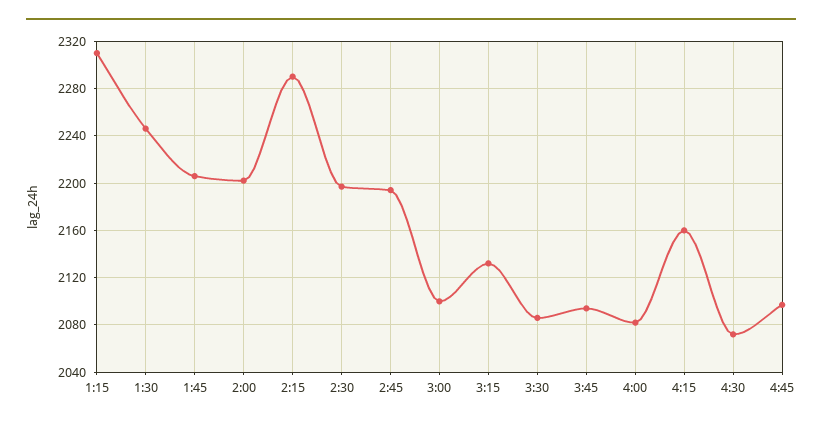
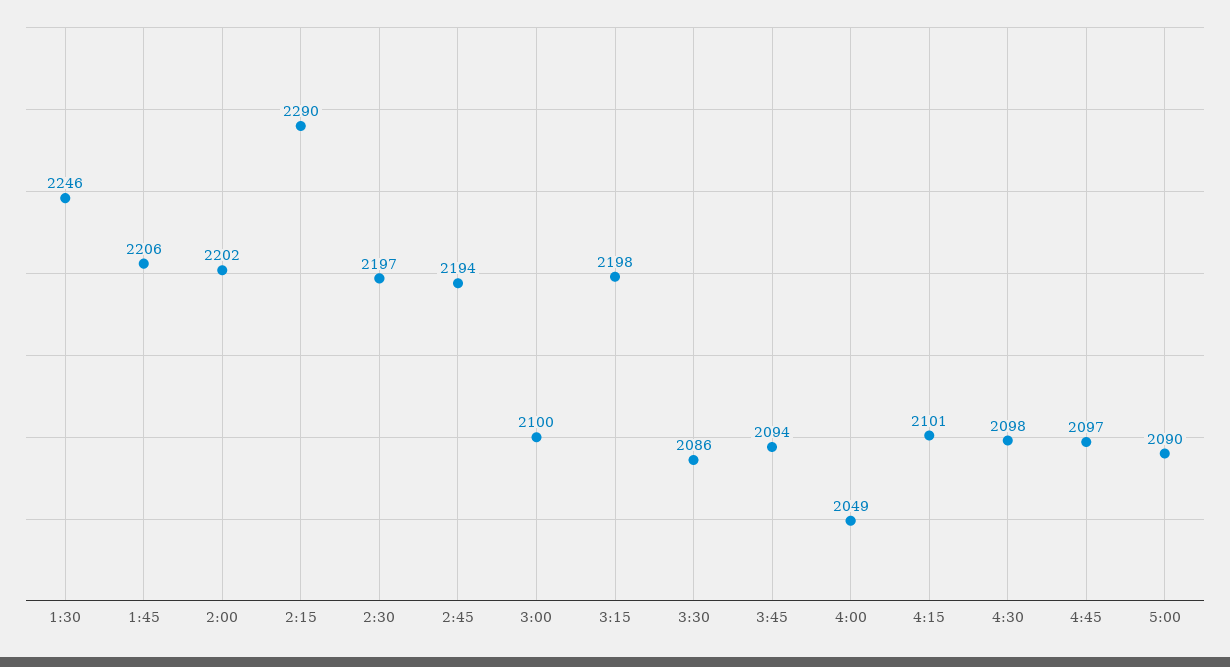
1:15: 2310 -> none
3:15: 2130 -> 2198
4:00: 2080 -> 2049
4:15: 2160 -> 2101
4:30: 2070 -> 2098
5:00: none -> 2090

